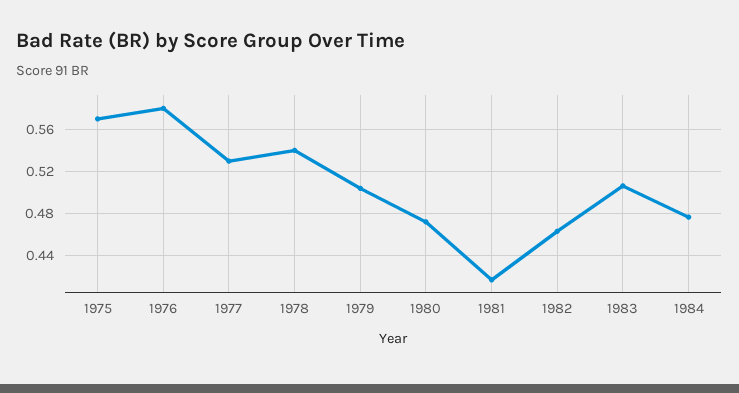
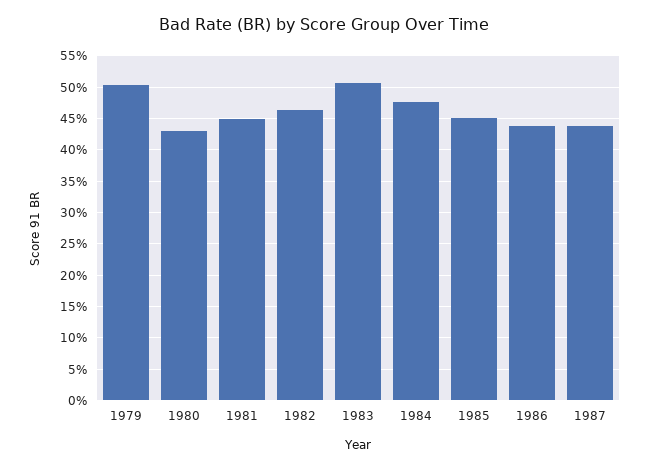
1975: 0.57 -> none
1976: 0.58 -> none
1977: 0.53 -> none
1978: 0.54 -> none
1980: 0.47 -> 0.43
1981: 0.42 -> 0.45
1985: none -> 0.45
1986: none -> 0.44
1987: none -> 0.44

